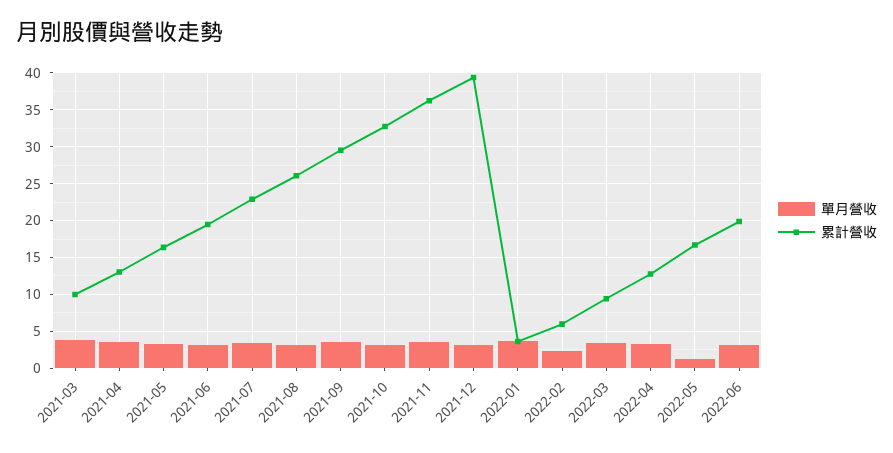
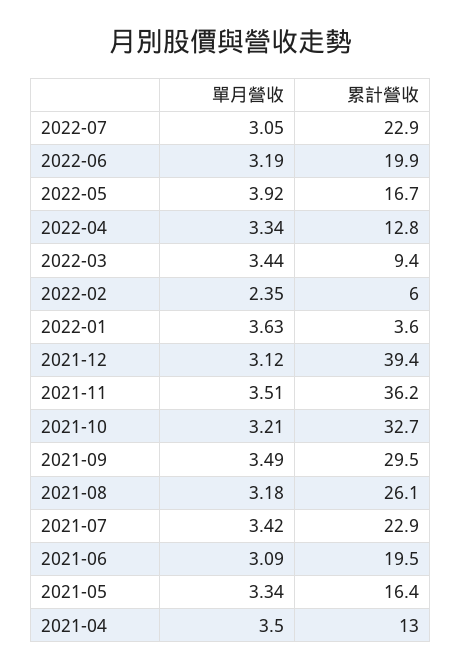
單月營收, 2021-03: 4 -> none
累計營收, 2021-03: 10 -> none
單月營收, 2022-05: 1 -> 3.92
單月營收, 2022-07: none -> 3.05
累計營收, 2022-07: none -> 22.9

